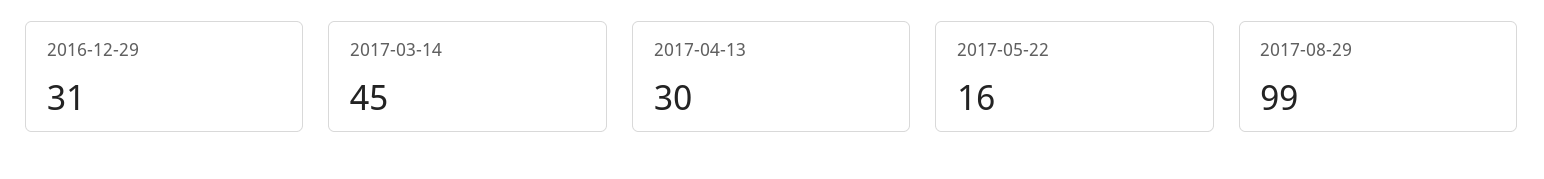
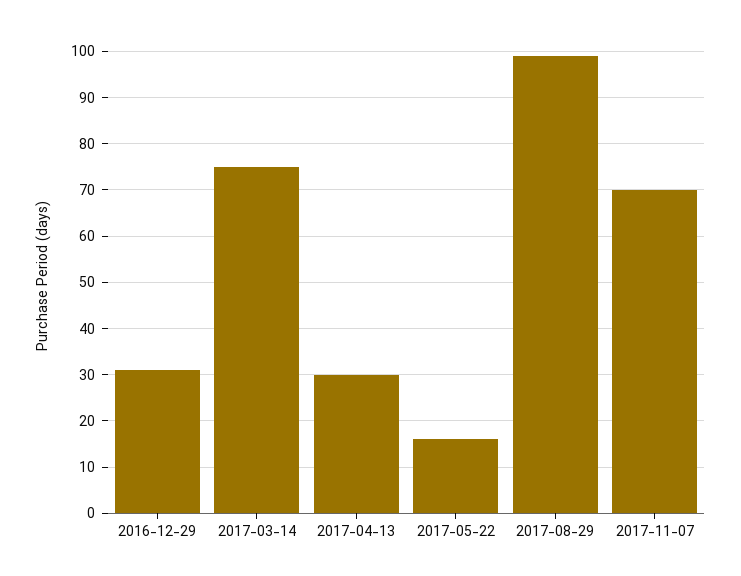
2017-03-14: 45 -> 75
2017-11-07: none -> 70

